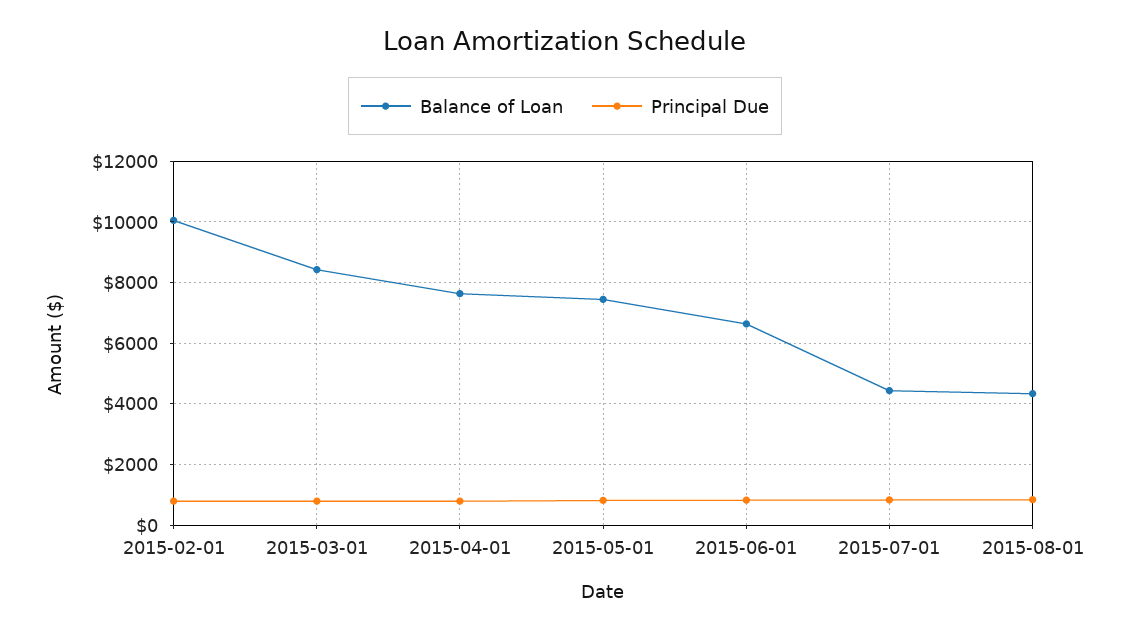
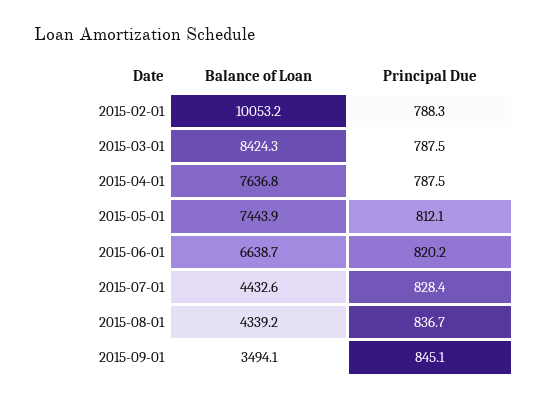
Balance of Loan, 2015-09-01: none -> 3494.1
Principal Due, 2015-09-01: none -> 845.1

